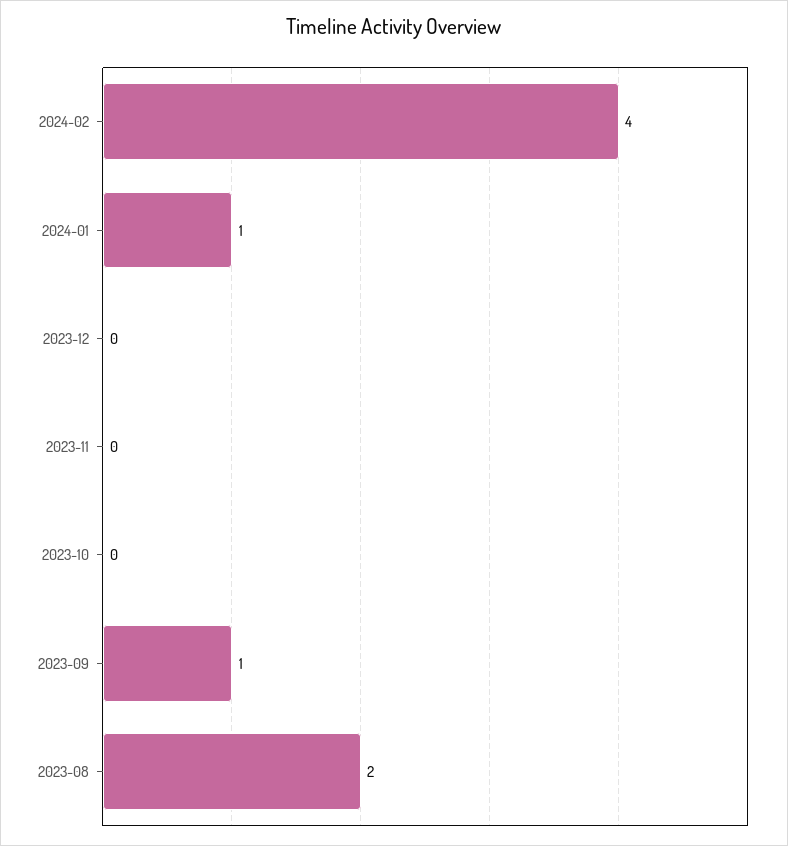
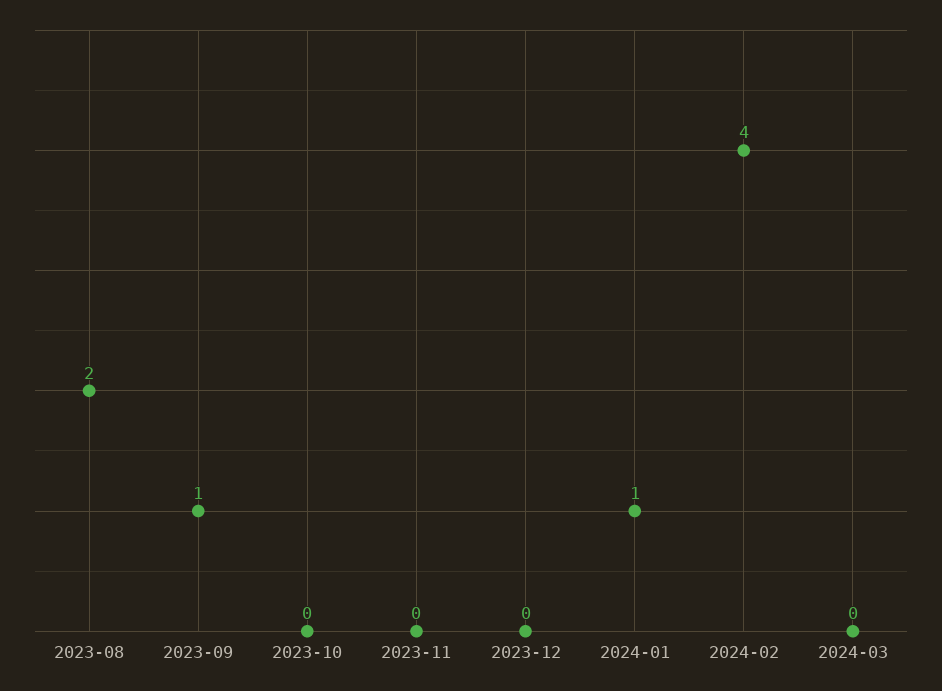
2024-03: none -> 0

